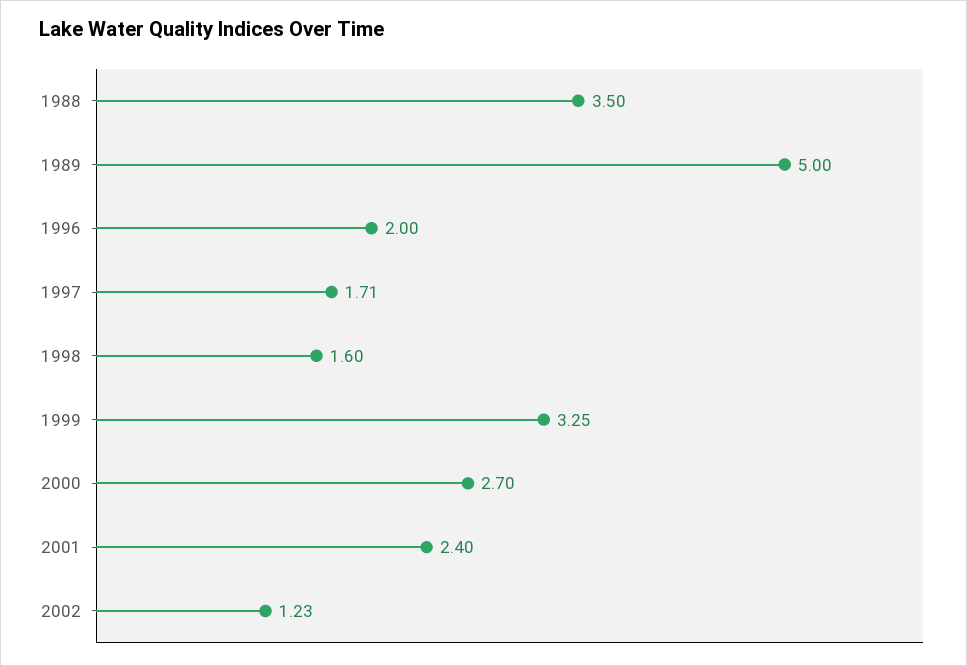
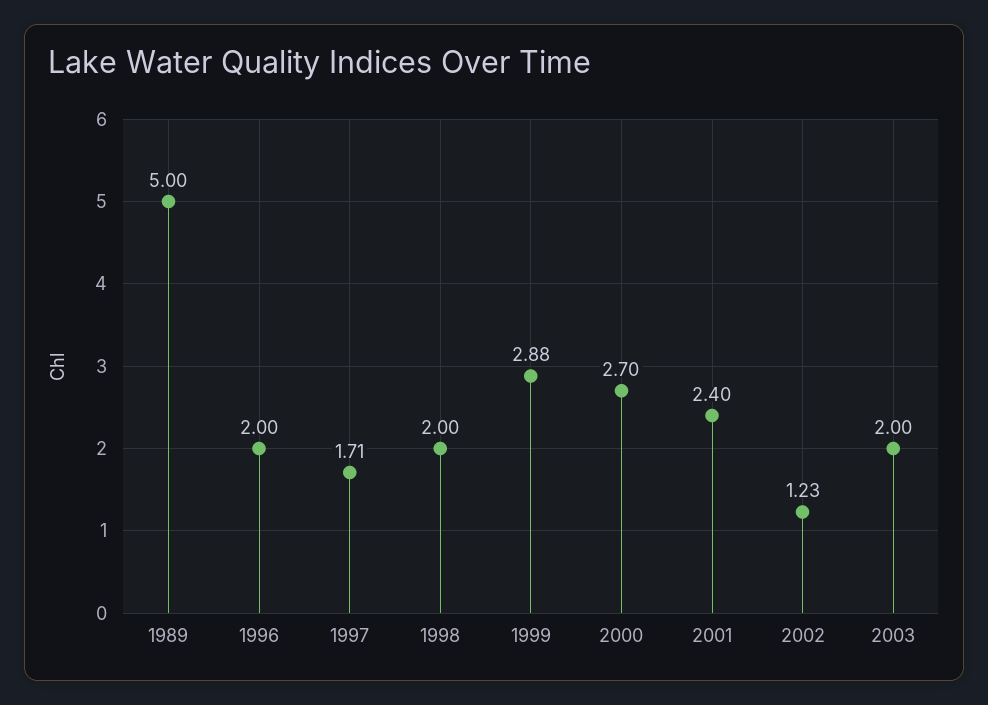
1988: 3.5 -> none
1998: 1.6 -> 2
1999: 3.25 -> 2.88
2003: none -> 2

